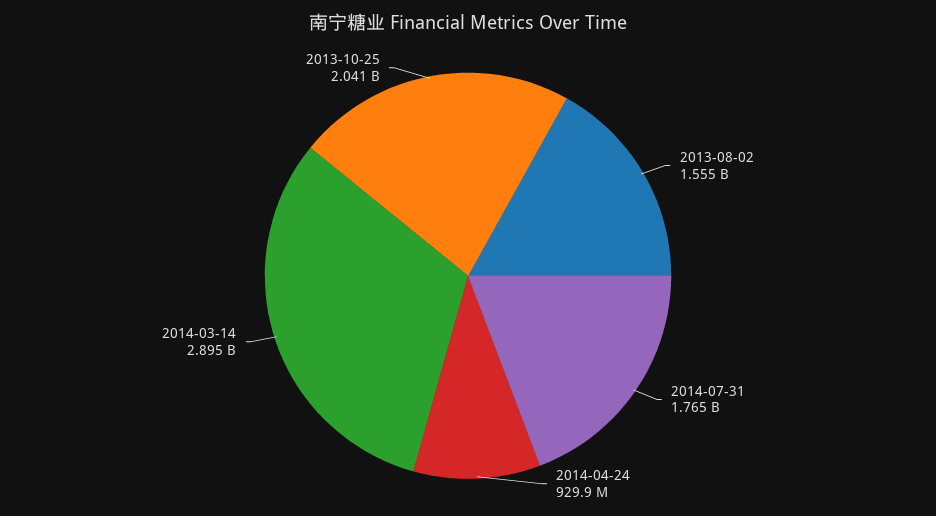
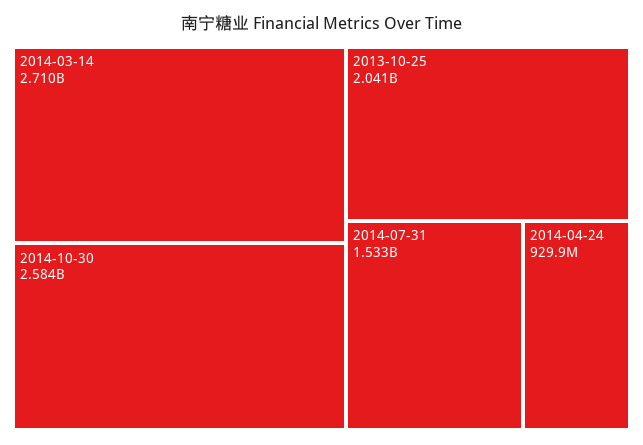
2013-08-02: 1555000000 -> none
2014-07-31: 1765000000 -> 1533000000
2014-03-14: 2895000000 -> 2710000000
2014-10-30: none -> 2584000000

